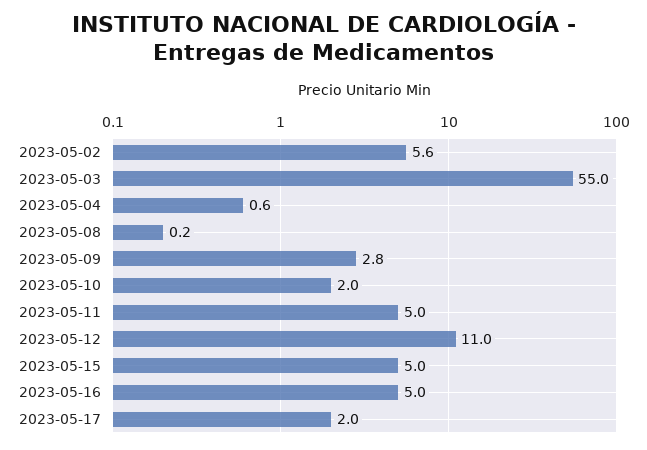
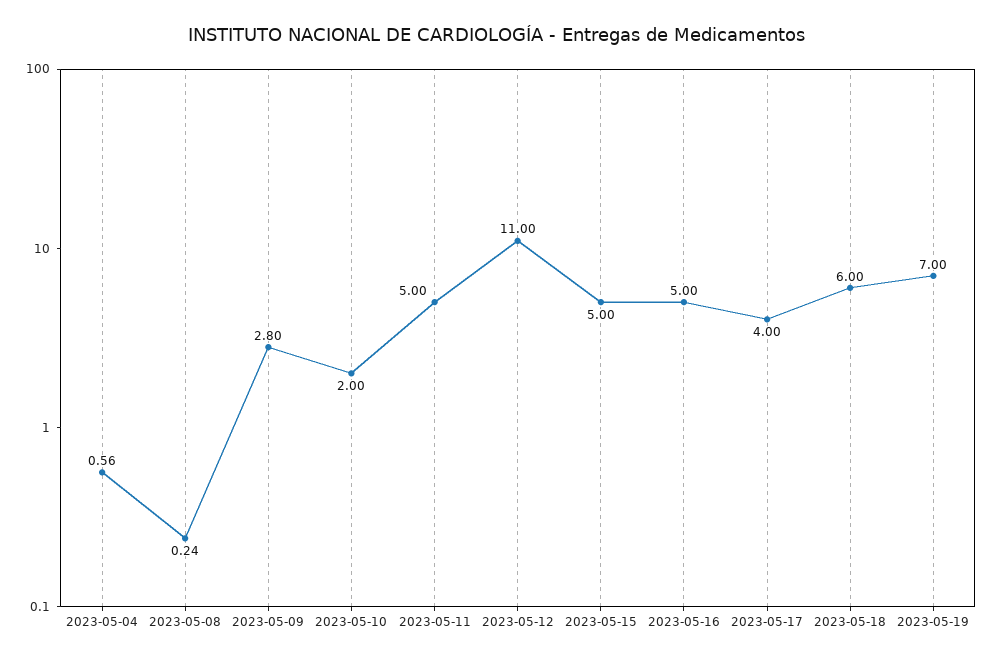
2023-05-02: 5.6 -> none
2023-05-03: 55 -> none
2023-05-17: 2 -> 4
2023-05-18: none -> 6
2023-05-19: none -> 7

